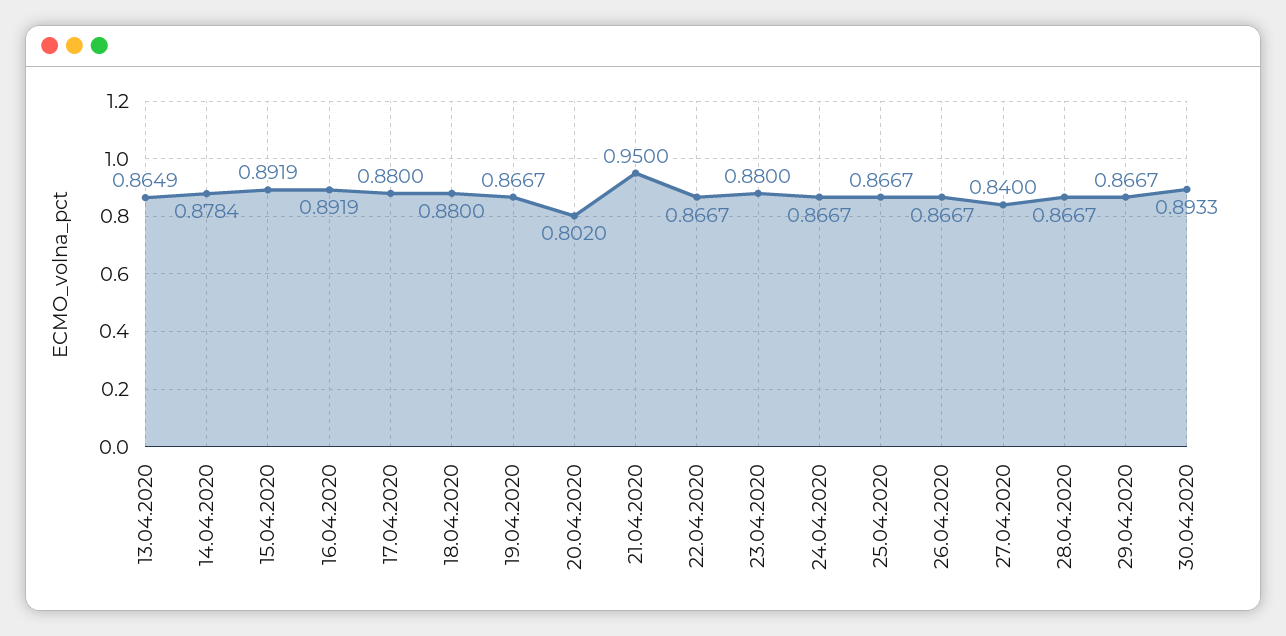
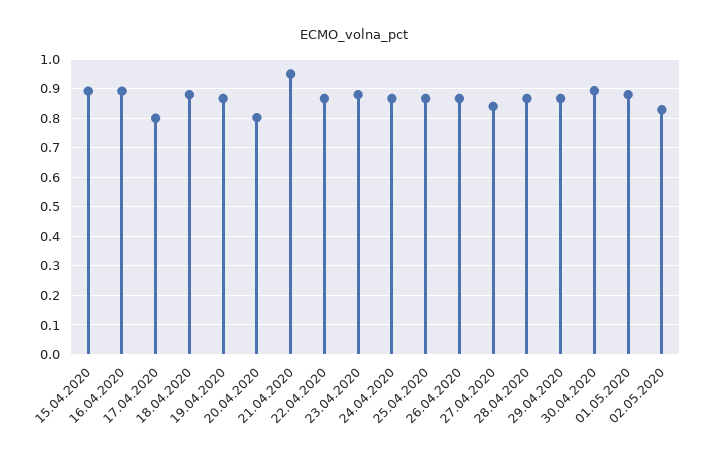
13.04.2020: 0.8649 -> none
14.04.2020: 0.8784 -> none
17.04.2020: 0.88 -> 0.8
01.05.2020: none -> 0.875
02.05.2020: none -> 0.825

